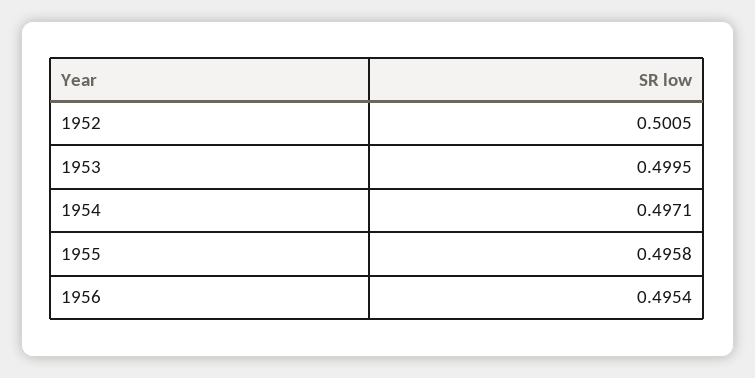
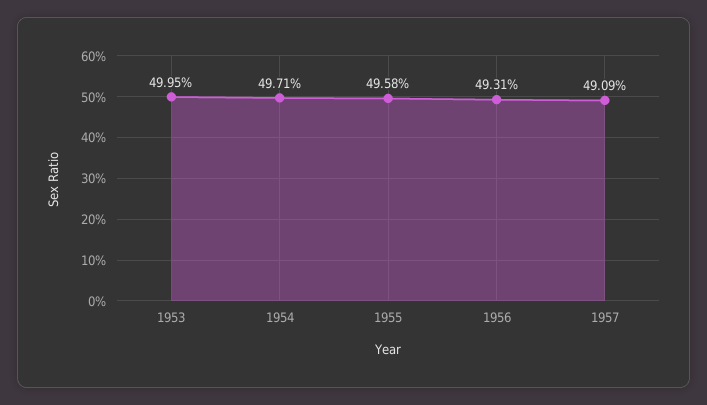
1952: 0.5005 -> none
1956: 0.4954 -> 0.4931
1957: none -> 0.4909

